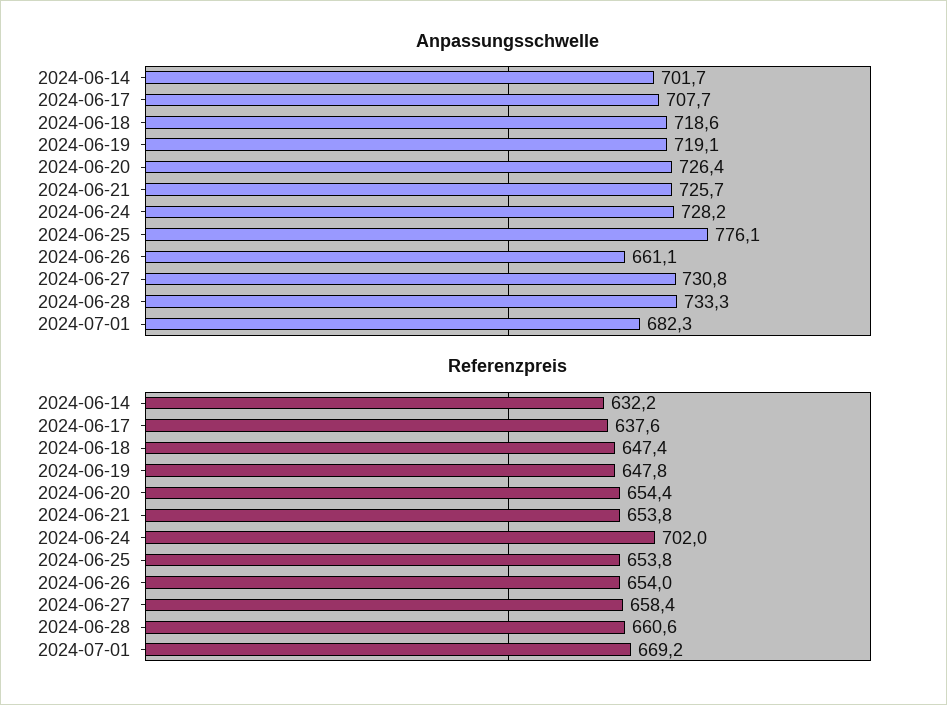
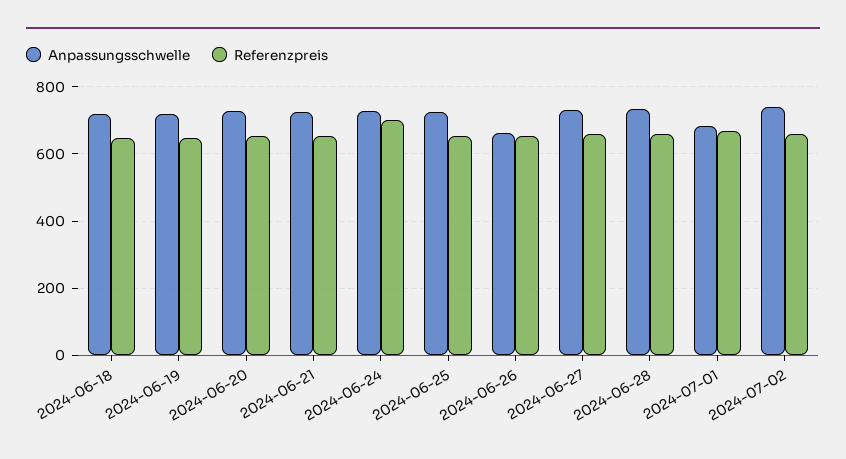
Anpassungsschwelle, 2024-06-14: 701.7 -> none
Anpassungsschwelle, 2024-06-17: 707.7 -> none
Anpassungsschwelle, 2024-06-25: 776.1 -> 720
Referenzpreis, 2024-06-14: 632.2 -> none
Referenzpreis, 2024-06-17: 637.6 -> none
Anpassungsschwelle, 2024-07-02: none -> 740
Referenzpreis, 2024-07-02: none -> 660

